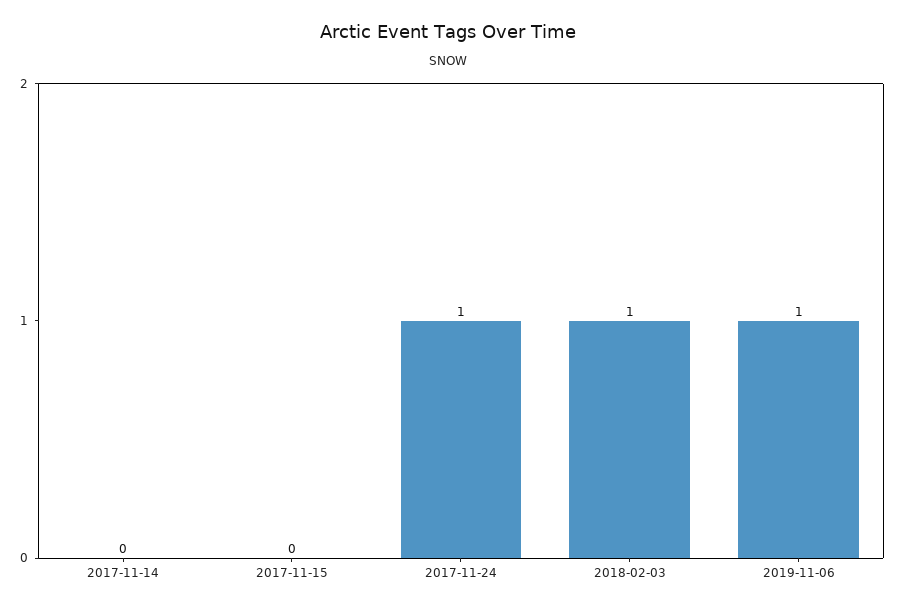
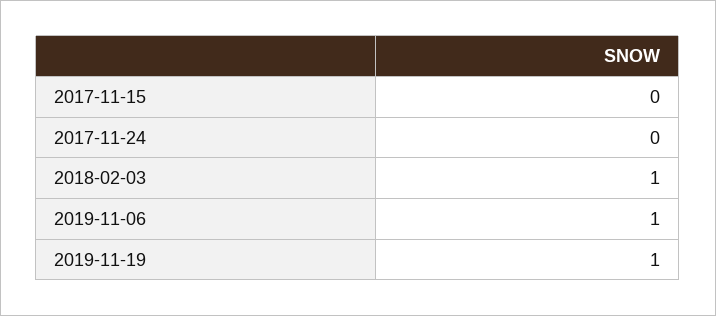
2017-11-14: 0 -> none
2017-11-24: 1 -> 0
2019-11-19: none -> 1

